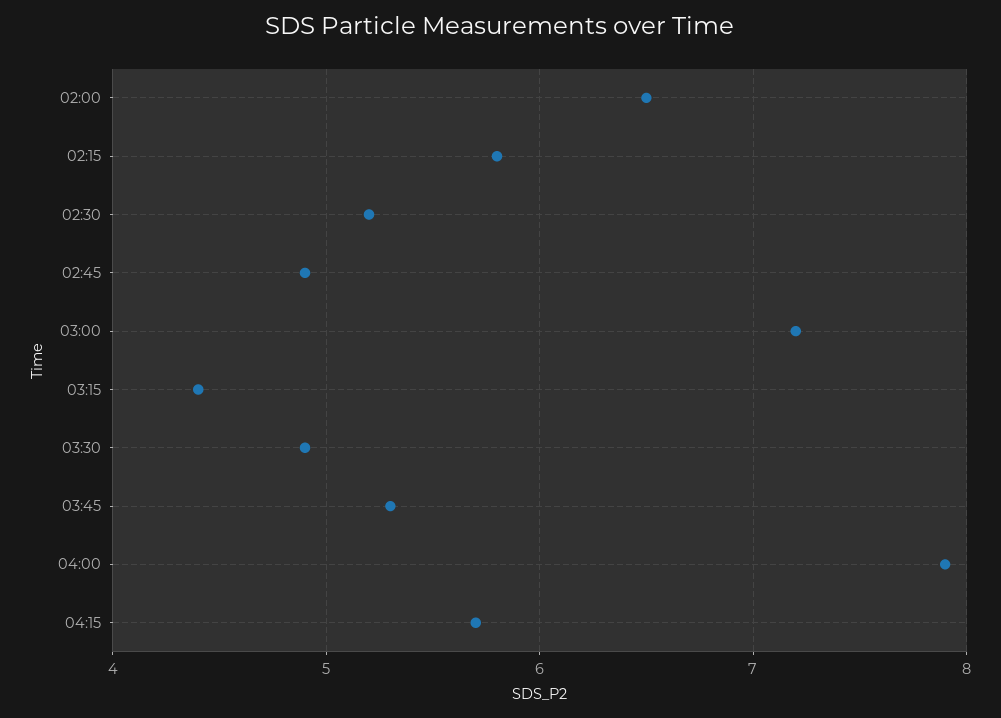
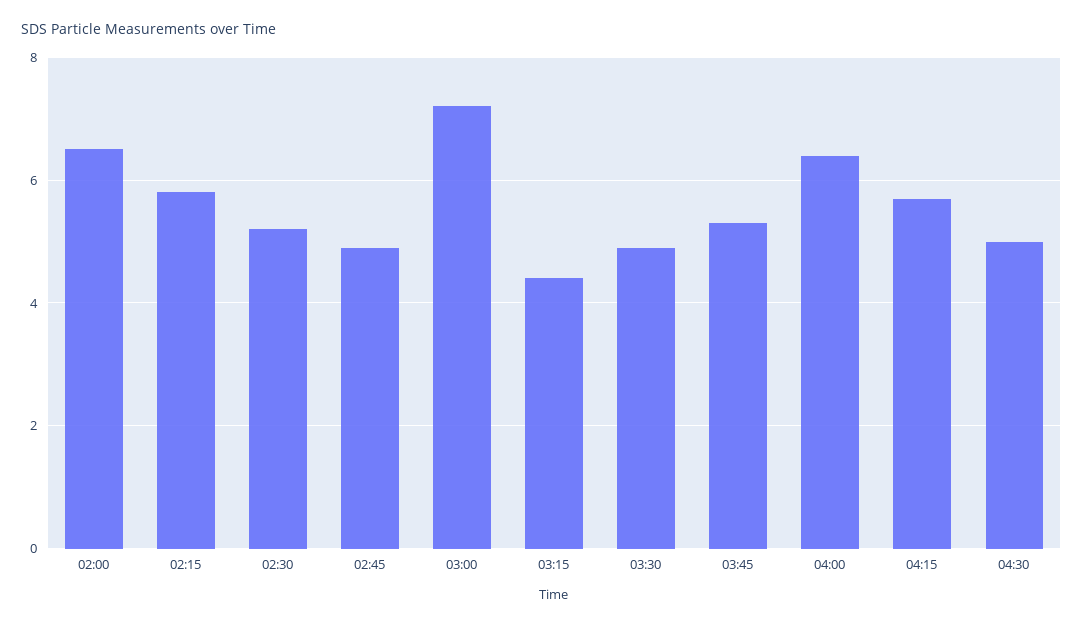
04:00: 7.9 -> 6.5
04:30: none -> 5

